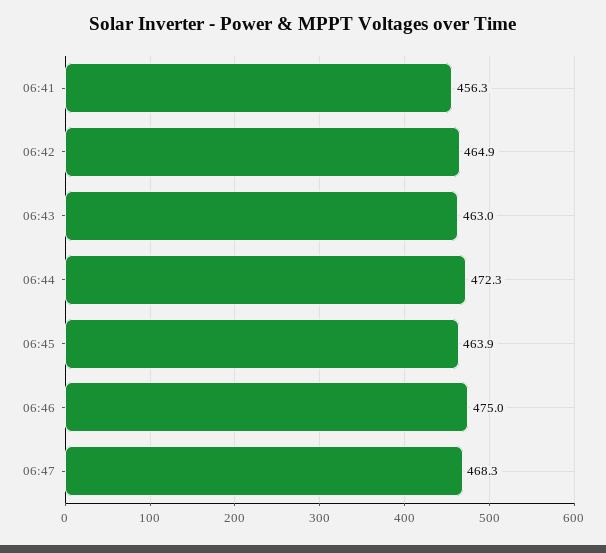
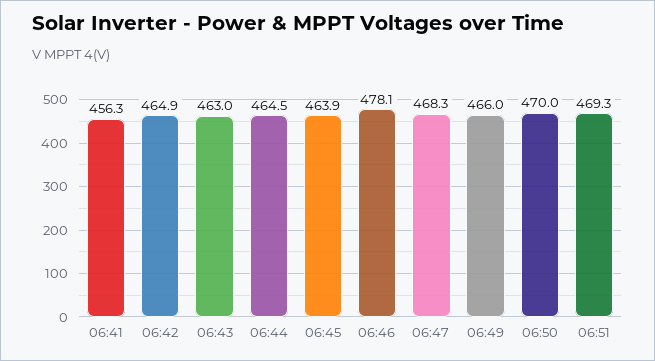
06:44: 472.3 -> 464.5
06:46: 475 -> 478.1
06:49: none -> 466
06:50: none -> 470
06:51: none -> 469.3

